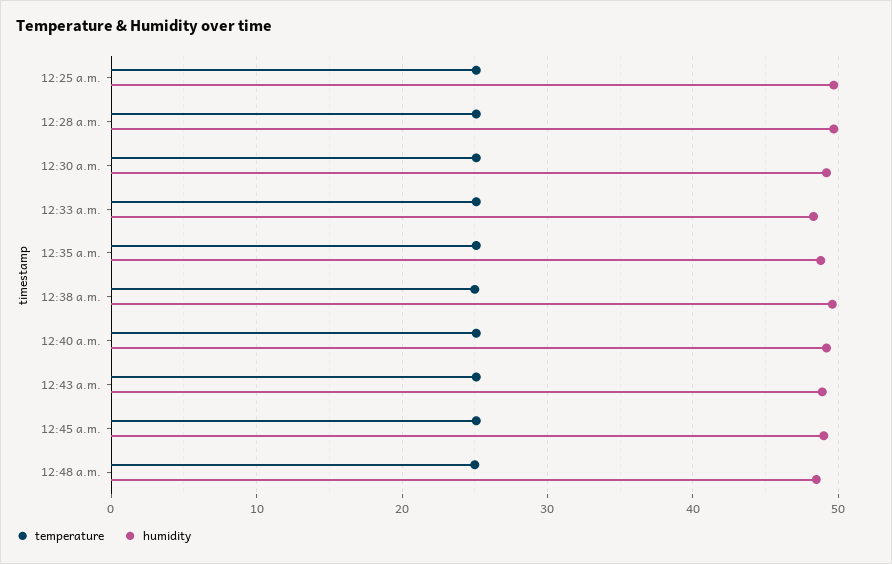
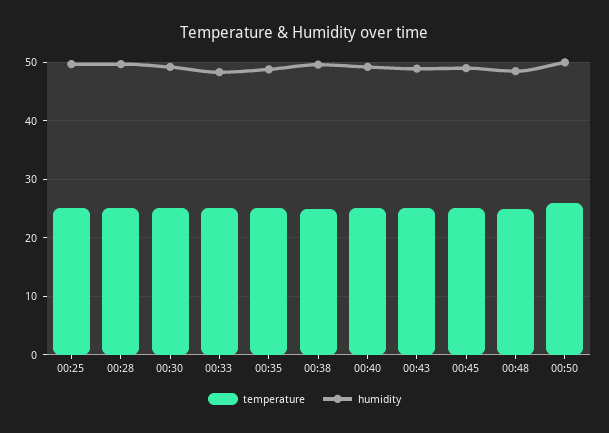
temperature, 00:50: none -> 26
humidity, 00:50: none -> 50

